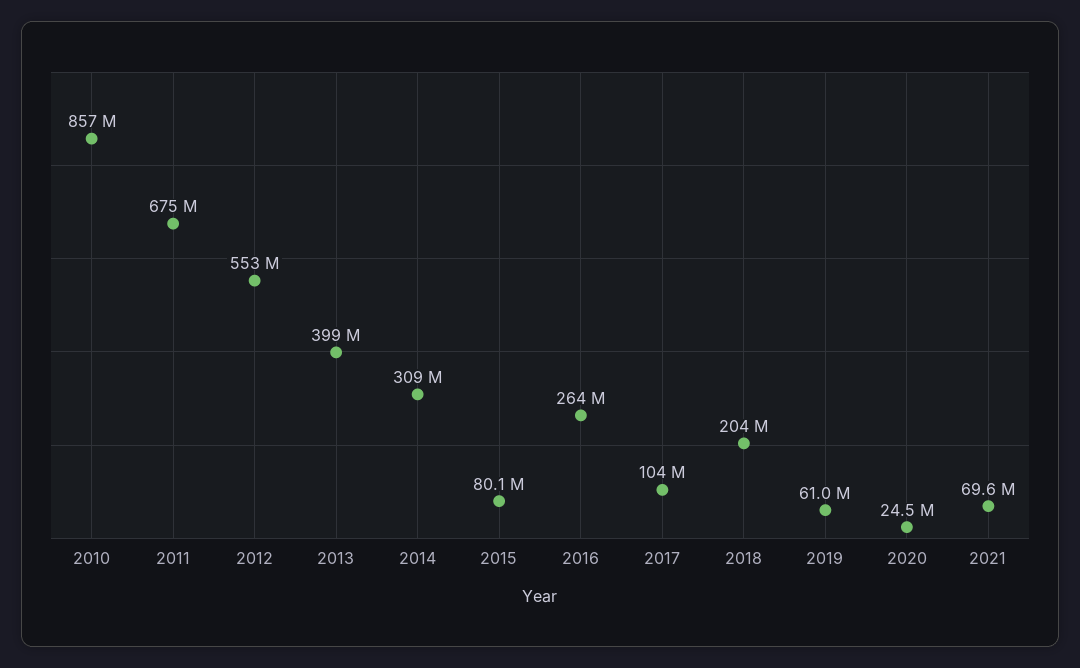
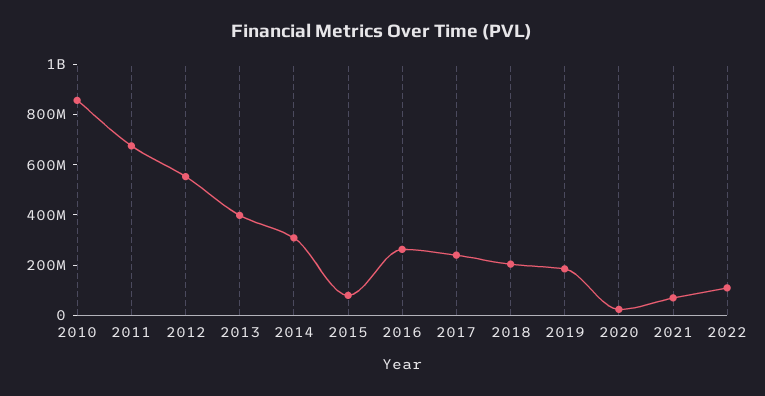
2017: 104000000 -> 250000000
2019: 61000000 -> 200000000
2022: none -> 100000000

